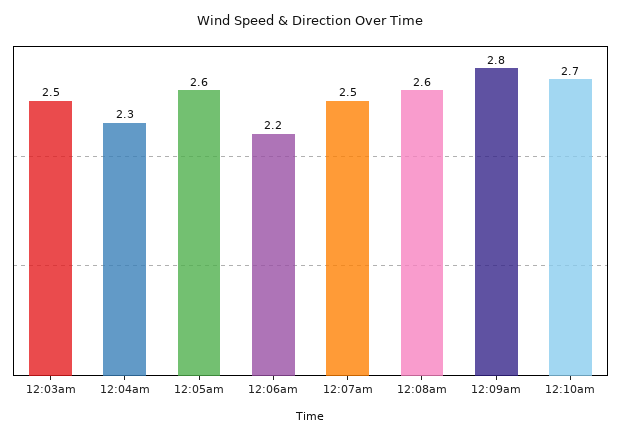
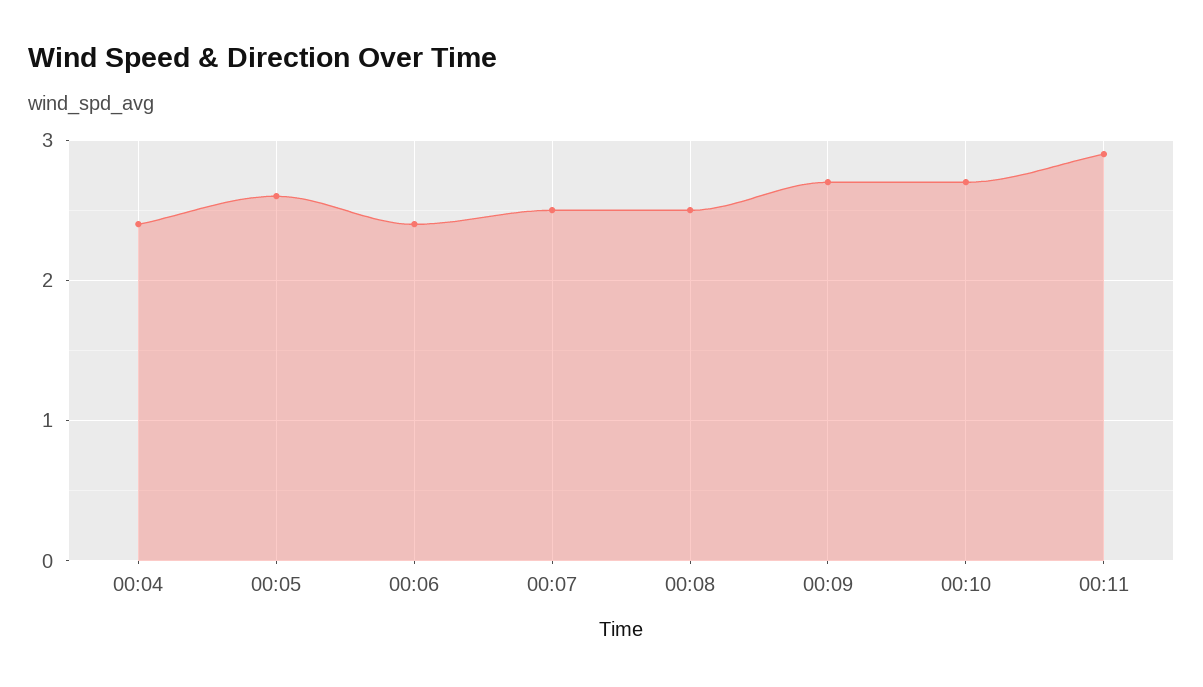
12:03am: 2.5 -> none
12:04am: 2.3 -> 2.4
12:06am: 2.2 -> 2.4
12:08am: 2.6 -> 2.5
12:09am: 2.8 -> 2.7
00:11: none -> 2.9

